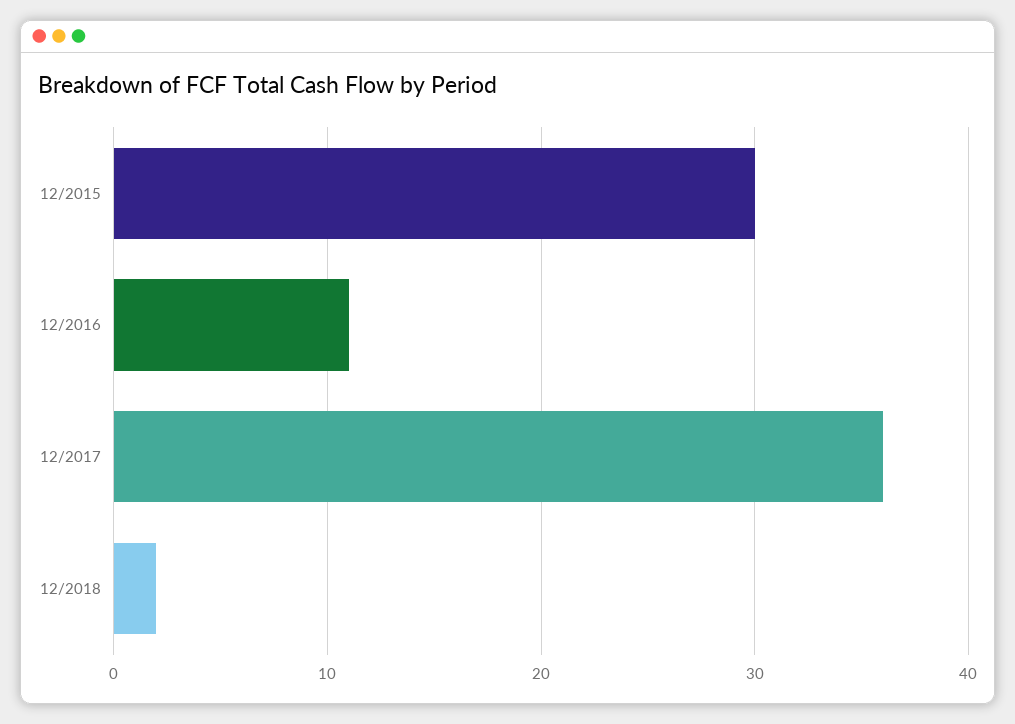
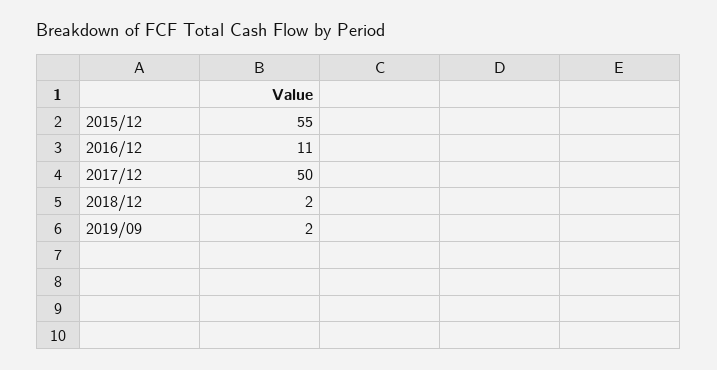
12/2015: 30 -> 55
12/2017: 36 -> 50
2019/09: none -> 2

